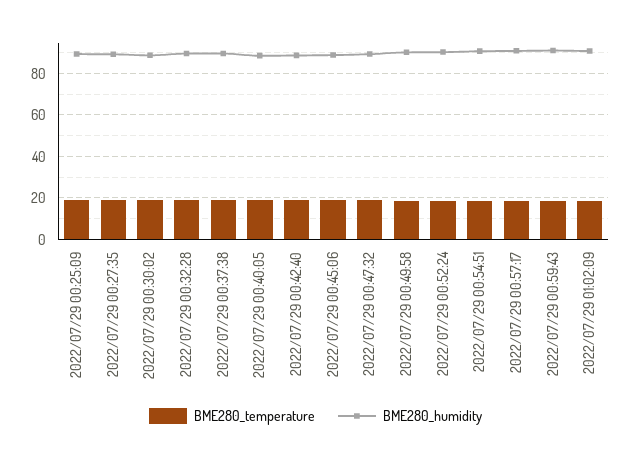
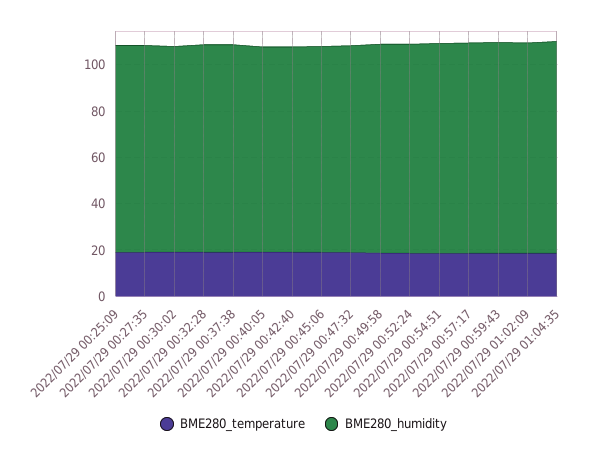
BME280_temperature, 2022/07/29 01:04:35: none -> 20
BME280_humidity, 2022/07/29 01:04:35: none -> 90

